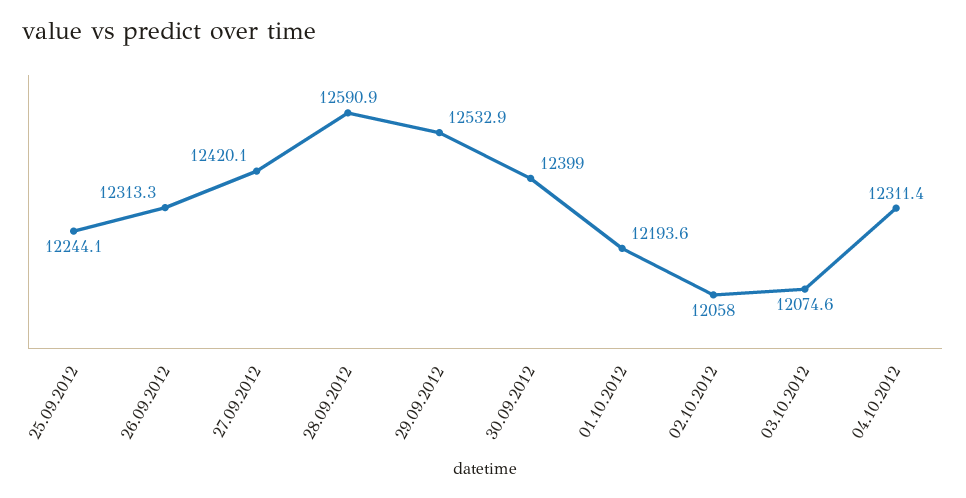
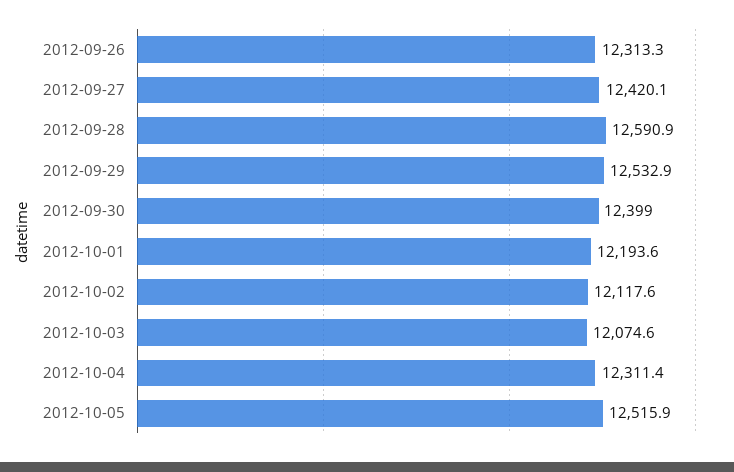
25.09.2012: 12244.1 -> none
02.10.2012: 12058 -> 12117.6
2012-10-05: none -> 12515.9

